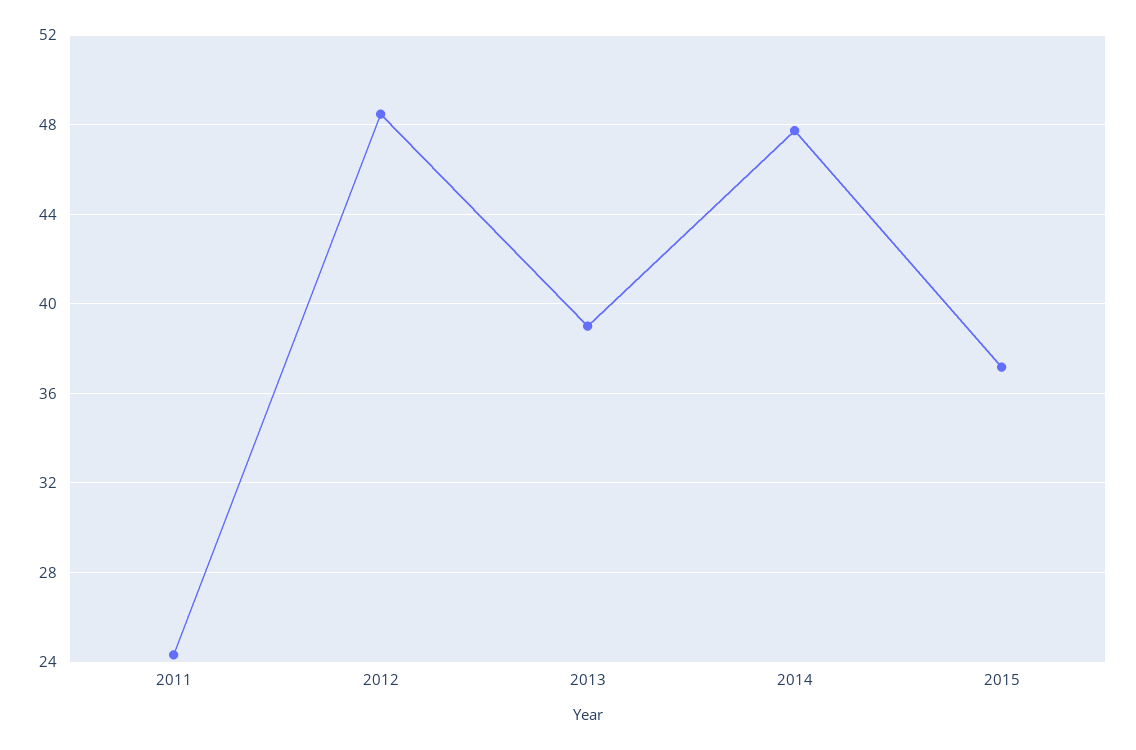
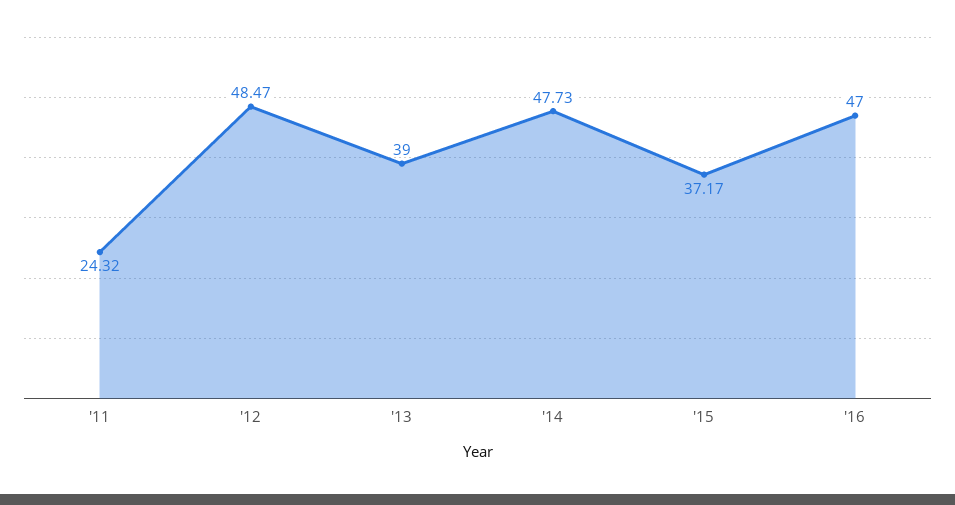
'16: none -> 47

